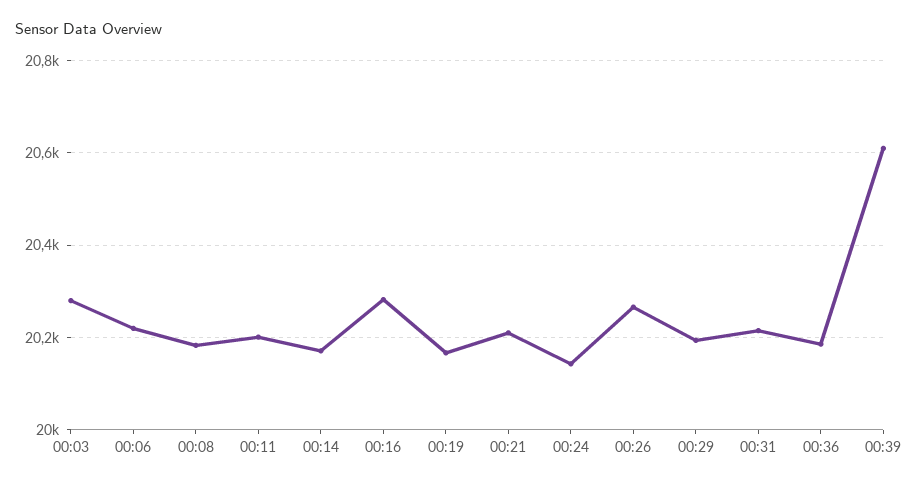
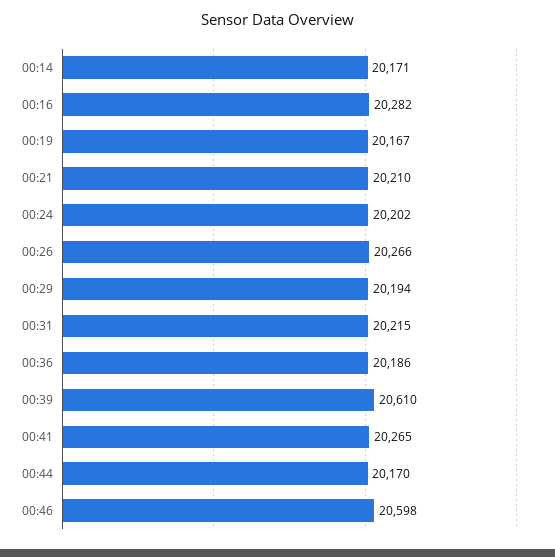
00:03: 20280 -> none
00:06: 20220 -> none
00:08: 20180 -> none
00:11: 20200 -> none
00:24: 20140 -> 20202
00:41: none -> 20265
00:44: none -> 20170
00:46: none -> 20598

